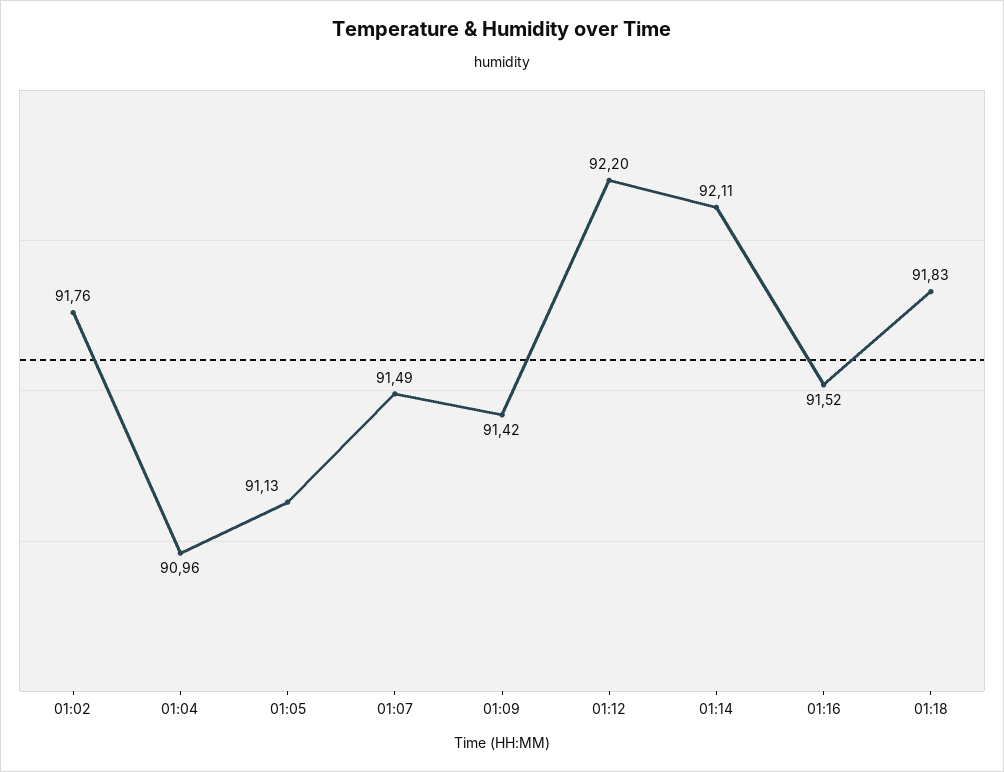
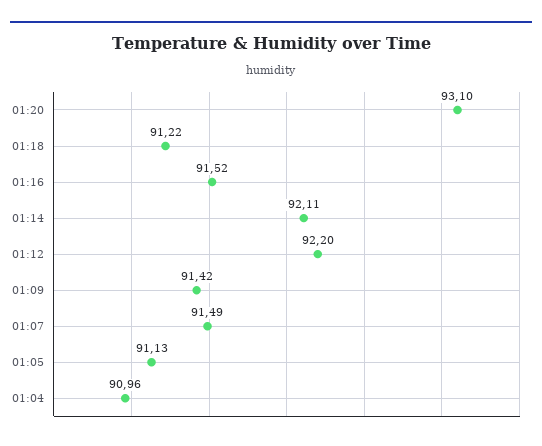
01:02: 91.76 -> none
01:18: 91.83 -> 91.22
01:20: none -> 93.1

